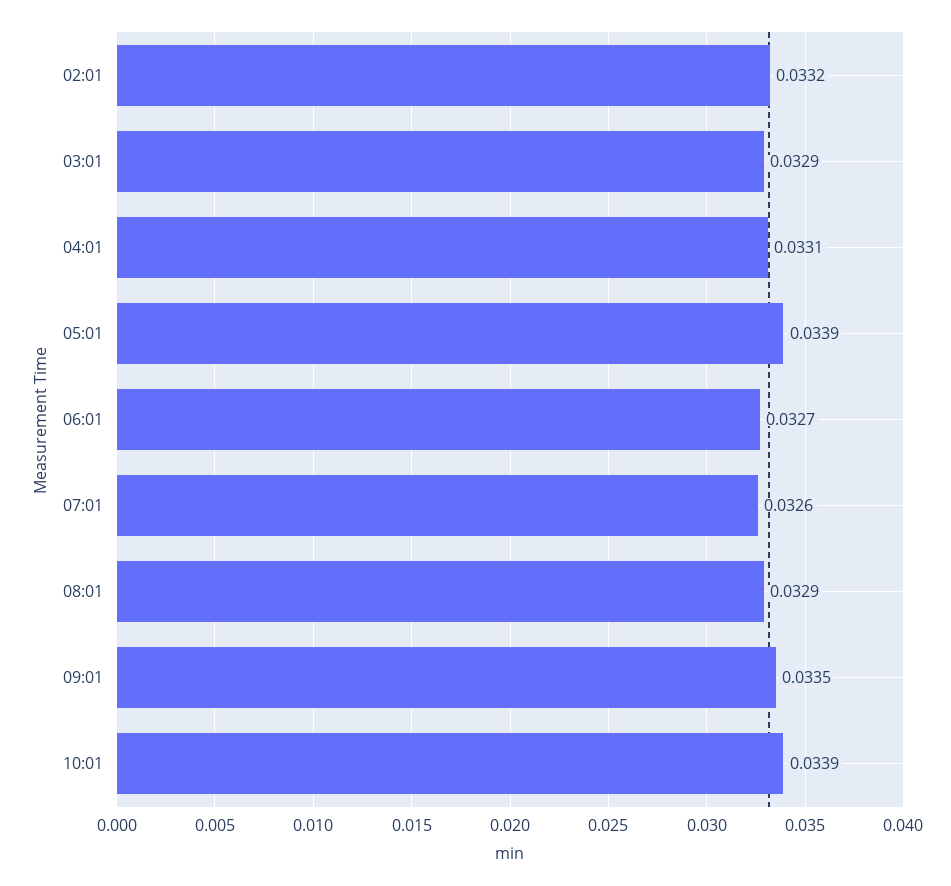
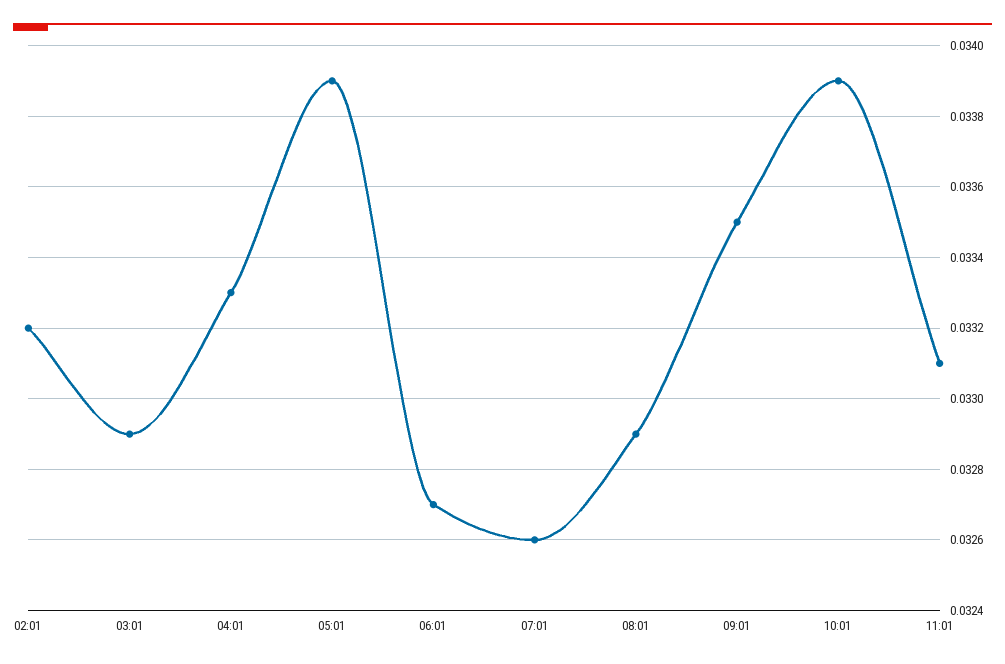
04:01: 0.0331 -> 0.0333
11:01: none -> 0.0331

